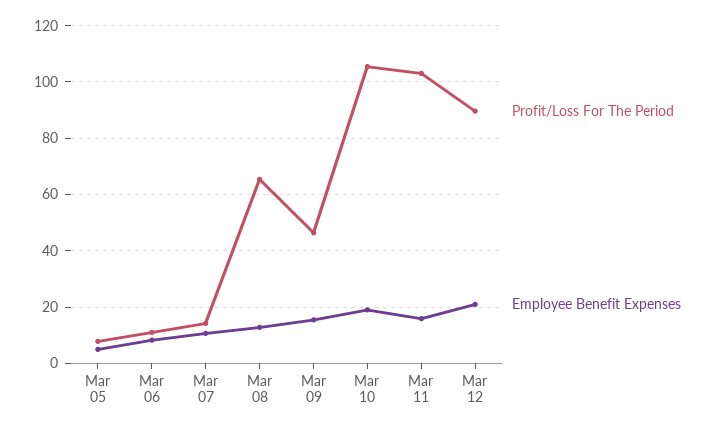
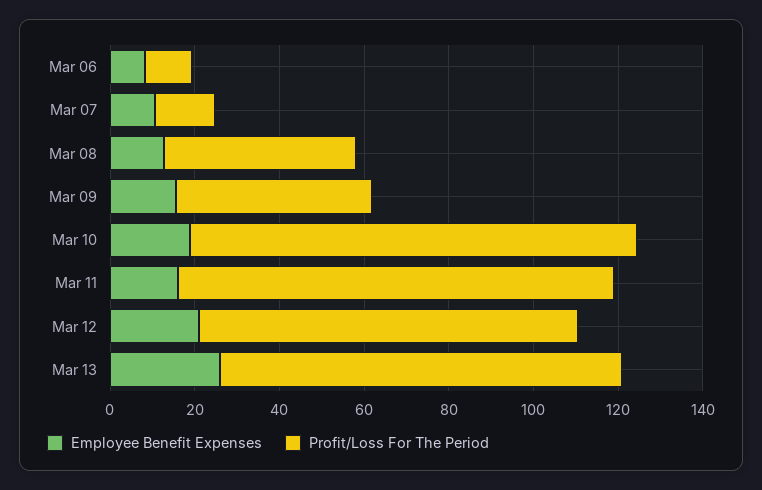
Profit/Loss For The Period, Mar 05: 7.5 -> none
Employee Benefit Expenses, Mar 05: 5 -> none
Profit/Loss For The Period, Mar 08: 65 -> 45
Employee Benefit Expenses, Mar 13: none -> 25
Profit/Loss For The Period, Mar 13: none -> 95

